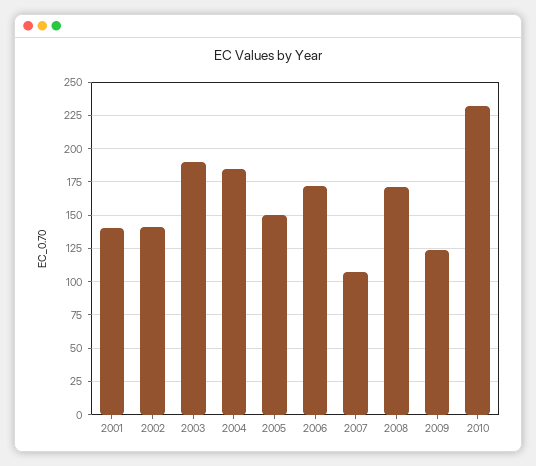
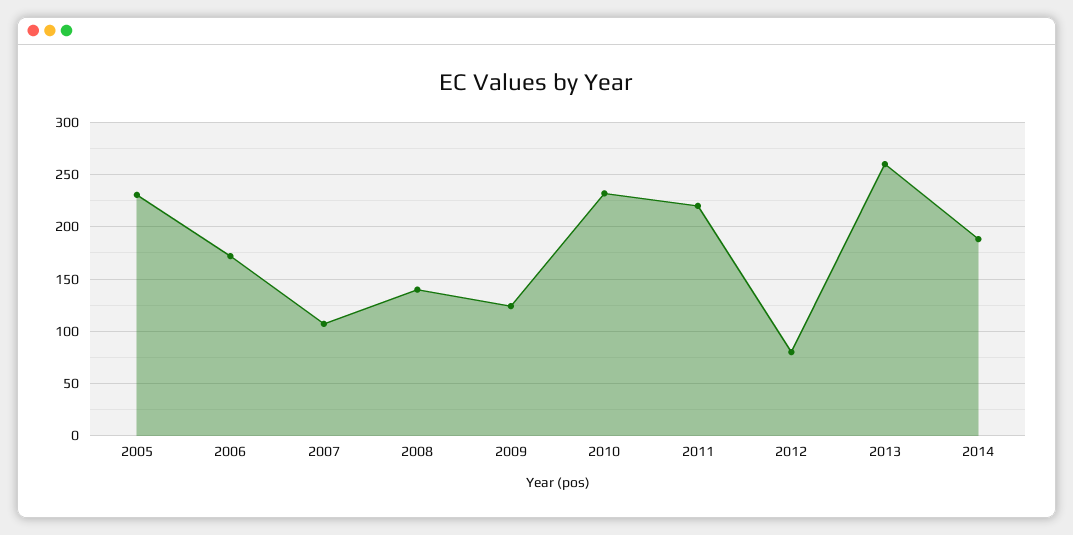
2001: 140 -> none
2002: 140 -> none
2003: 190 -> none
2004: 185 -> none
2005: 150 -> 230
2008: 170 -> 140
2011: none -> 220
2012: none -> 80
2013: none -> 260
2014: none -> 190

